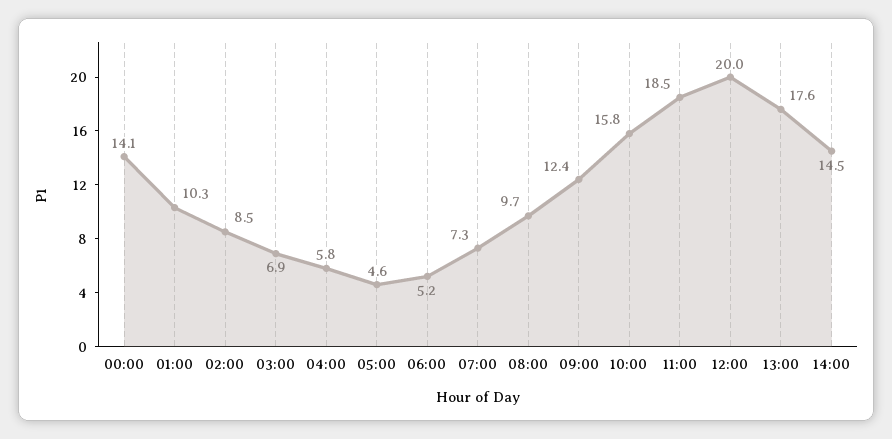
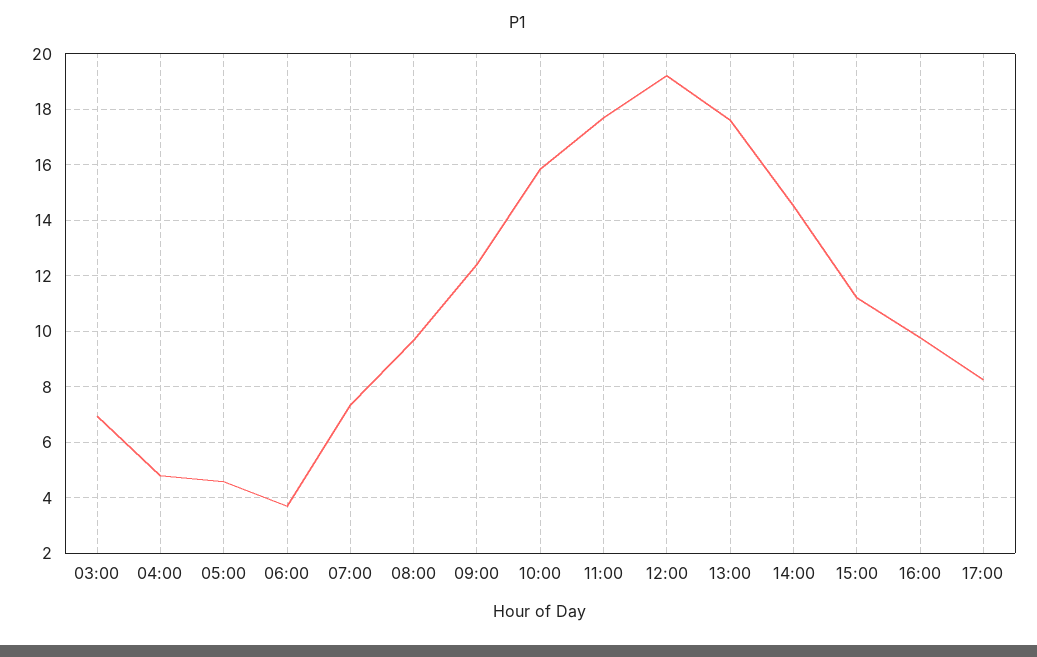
00:00: 14.1 -> none
01:00: 10.3 -> none
02:00: 8.5 -> none
04:00: 5.8 -> 4.75
06:00: 5.2 -> 3.75
11:00: 18.5 -> 17.75
12:00: 20 -> 19.25
15:00: none -> 11.25
16:00: none -> 9.75
17:00: none -> 8.25

